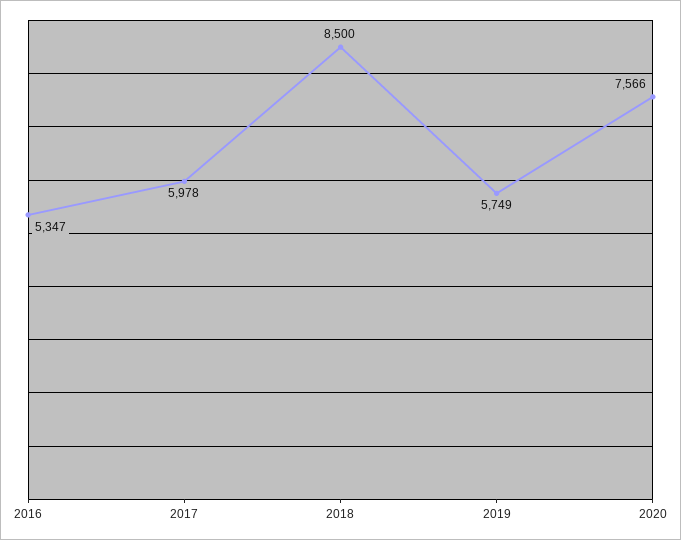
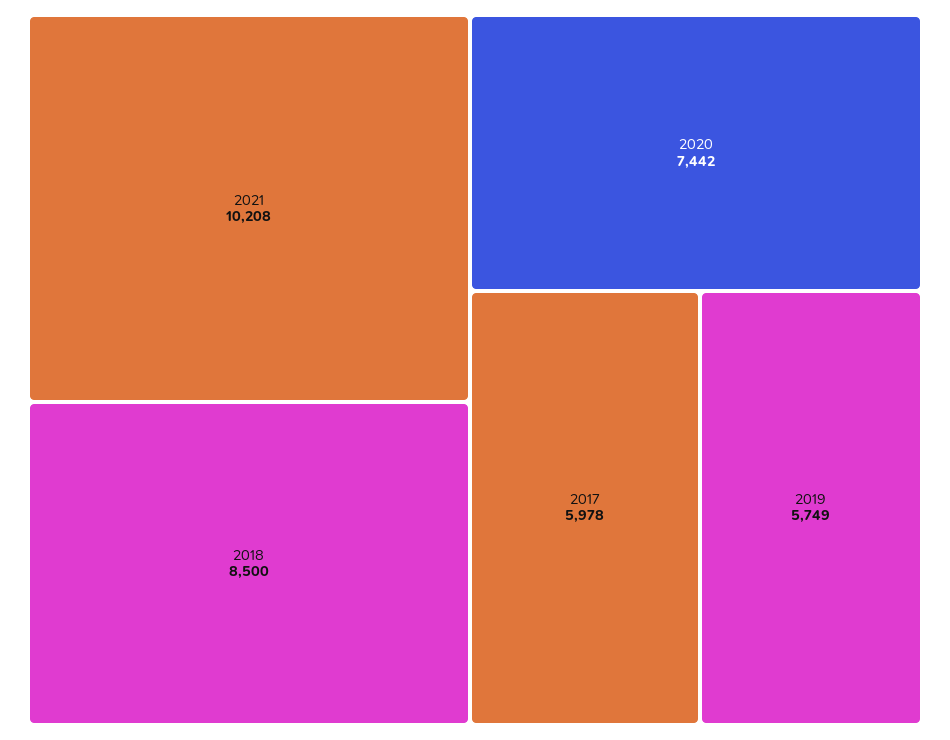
2016: 5347 -> none
2020: 7566 -> 7442
2021: none -> 10208

